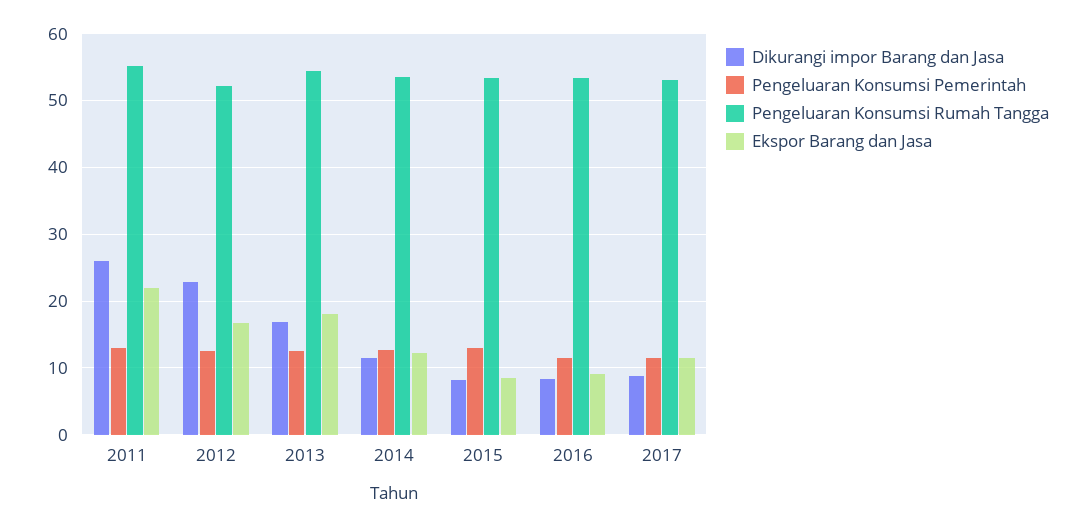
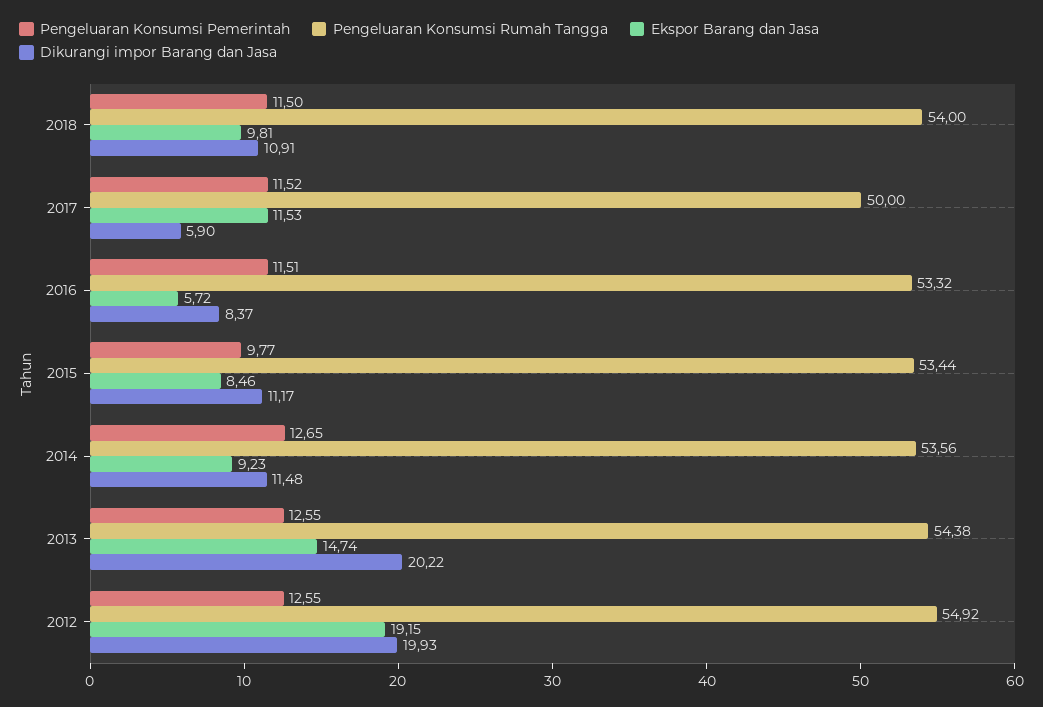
Dikurangi impor Barang dan Jasa, 2011: 26 -> none
Pengeluaran Konsumsi Pemerintah, 2011: 13 -> none
Pengeluaran Konsumsi Rumah Tangga, 2011: 55 -> none
Ekspor Barang dan Jasa, 2011: 22 -> none
Dikurangi impor Barang dan Jasa, 2012: 23 -> 19.93
Pengeluaran Konsumsi Rumah Tangga, 2012: 52 -> 54.92
Ekspor Barang dan Jasa, 2012: 17 -> 19.15
Dikurangi impor Barang dan Jasa, 2013: 17 -> 20.22
Ekspor Barang dan Jasa, 2013: 18 -> 14.74
Ekspor Barang dan Jasa, 2014: 12 -> 9.23
Dikurangi impor Barang dan Jasa, 2015: 8 -> 11.17
Pengeluaran Konsumsi Pemerintah, 2015: 13 -> 9.77
Ekspor Barang dan Jasa, 2016: 9 -> 5.72
Dikurangi impor Barang dan Jasa, 2017: 9 -> 5.9
Pengeluaran Konsumsi Rumah Tangga, 2017: 53 -> 50
Pengeluaran Konsumsi Pemerintah, 2018: none -> 11.5
Pengeluaran Konsumsi Rumah Tangga, 2018: none -> 54
Ekspor Barang dan Jasa, 2018: none -> 9.81
Dikurangi impor Barang dan Jasa, 2018: none -> 10.91

